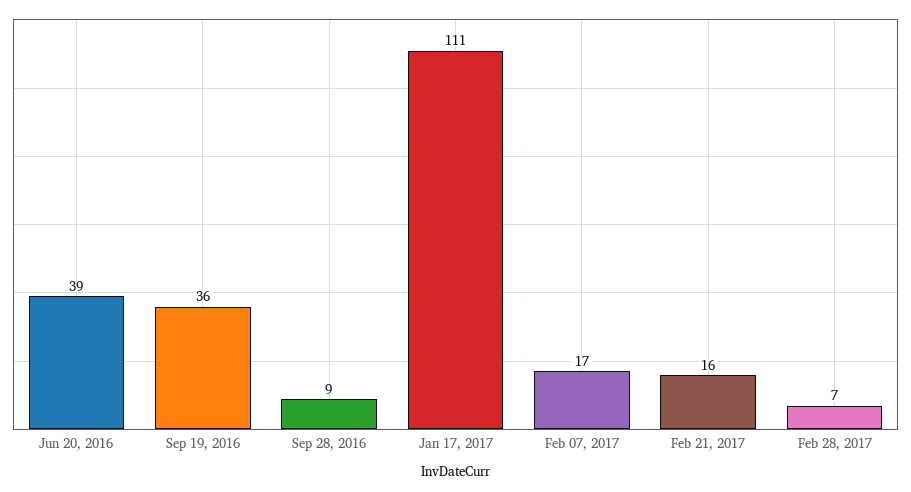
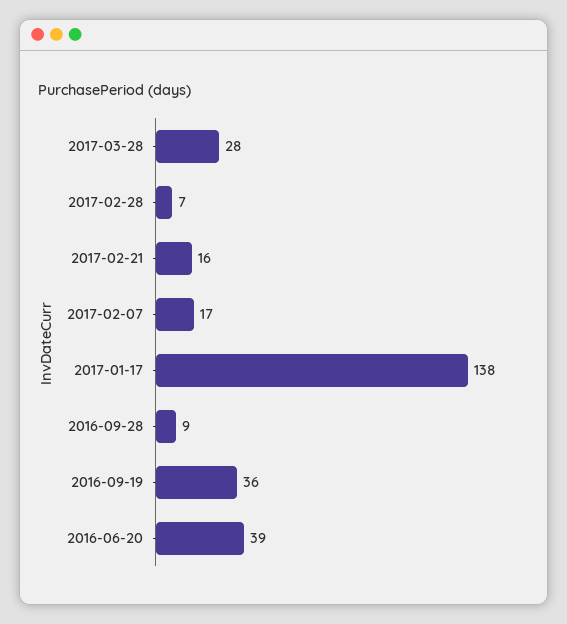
Jan 17, 2017: 111 -> 138
2017-03-28: none -> 28

